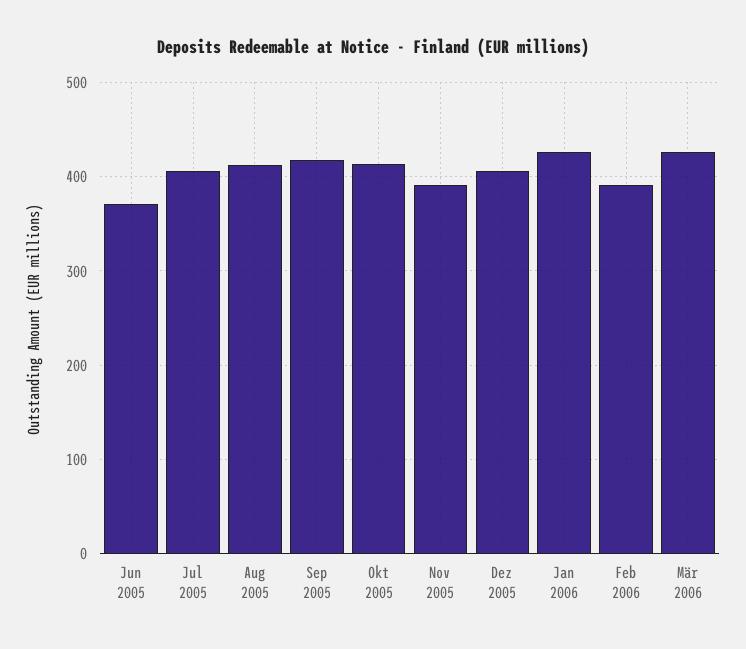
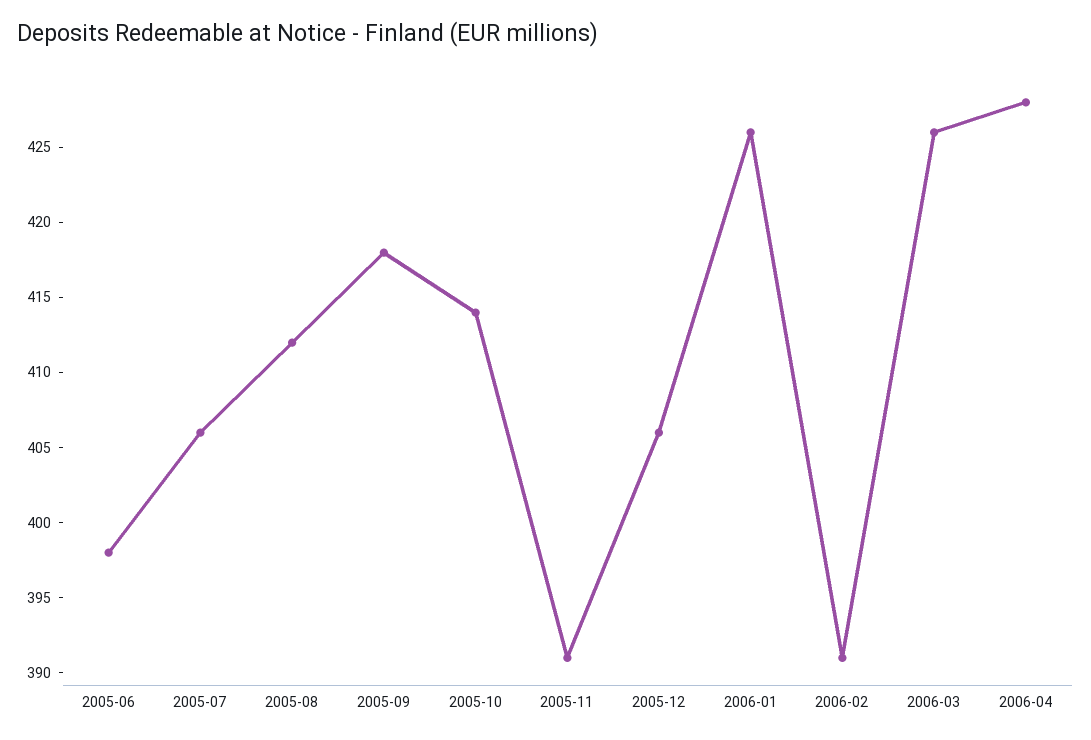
Jun 2005: 370 -> 398
2006-04: none -> 428

